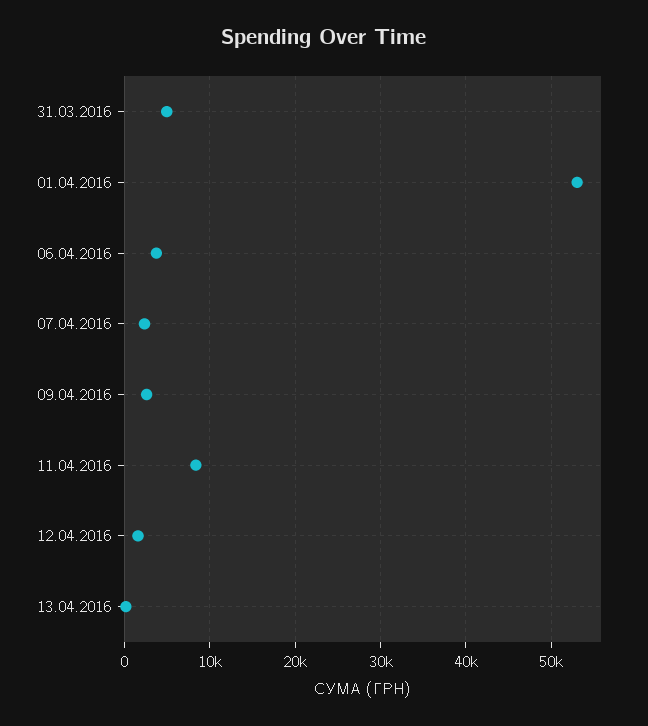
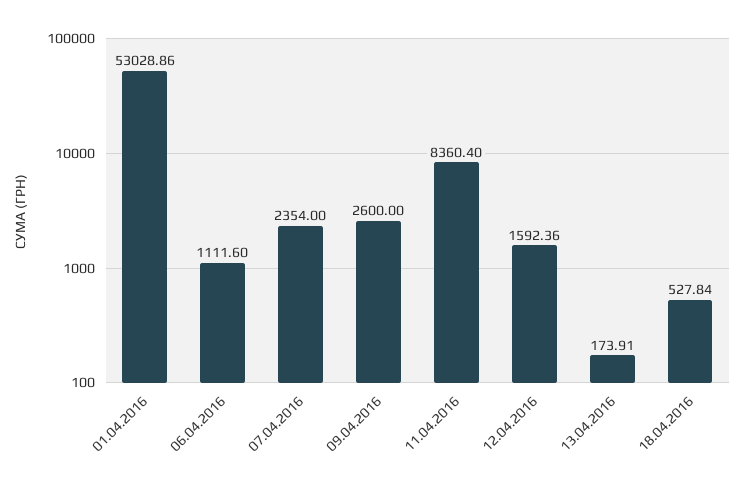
31.03.2016: 5000 -> none
06.04.2016: 4000 -> 1111.6
18.04.2016: none -> 527.84

